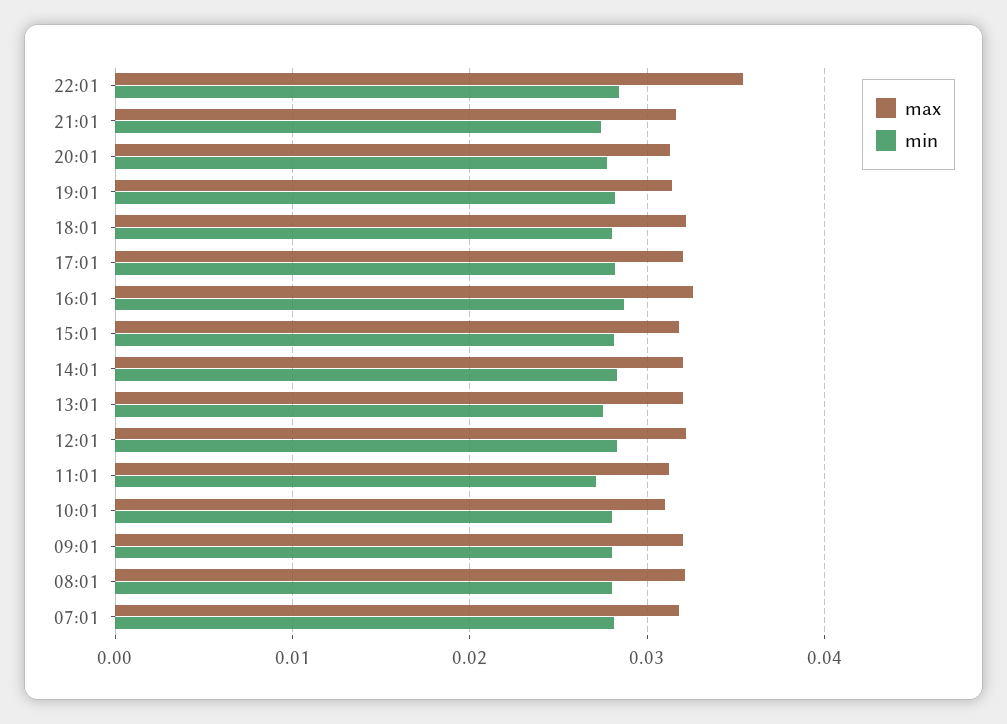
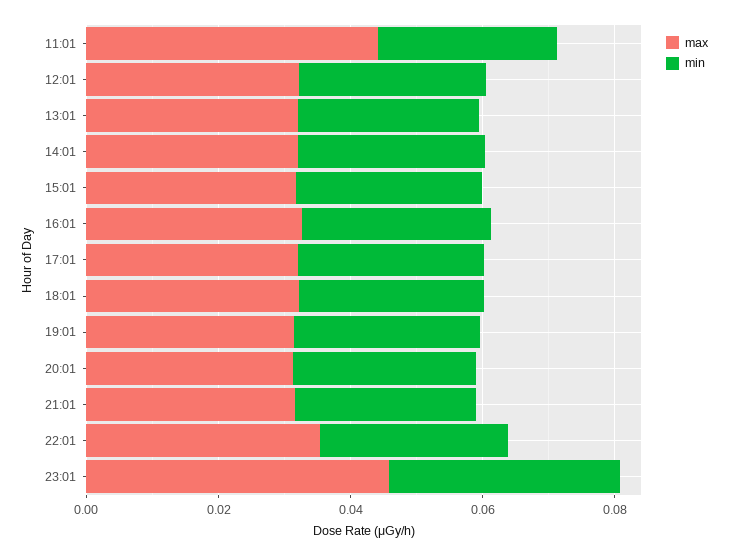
max, 11:01: 0.031 -> 0.045
max, 10:01: 0.031 -> none
min, 10:01: 0.028 -> none
max, 09:01: 0.032 -> none
min, 09:01: 0.028 -> none
max, 08:01: 0.032 -> none
min, 08:01: 0.028 -> none
max, 07:01: 0.032 -> none
min, 07:01: 0.028 -> none
max, 23:01: none -> 0.045
min, 23:01: none -> 0.035

